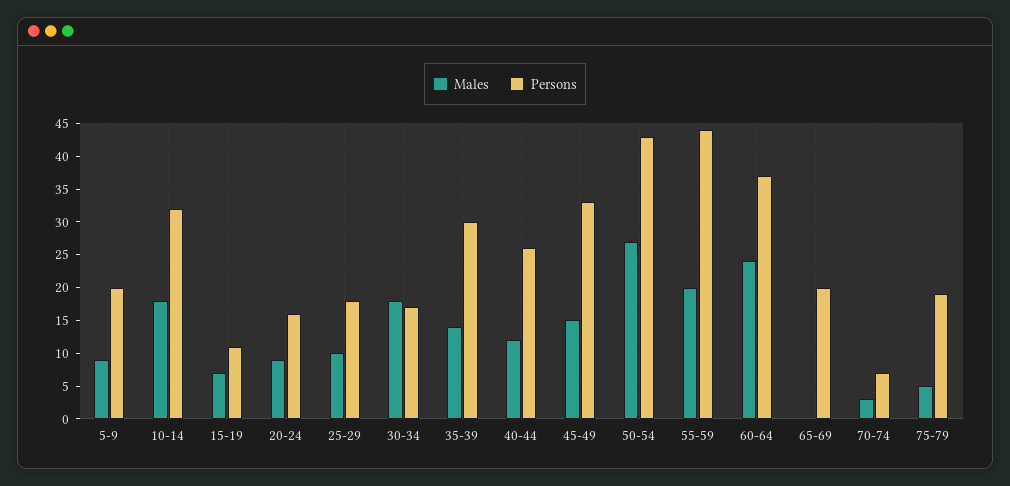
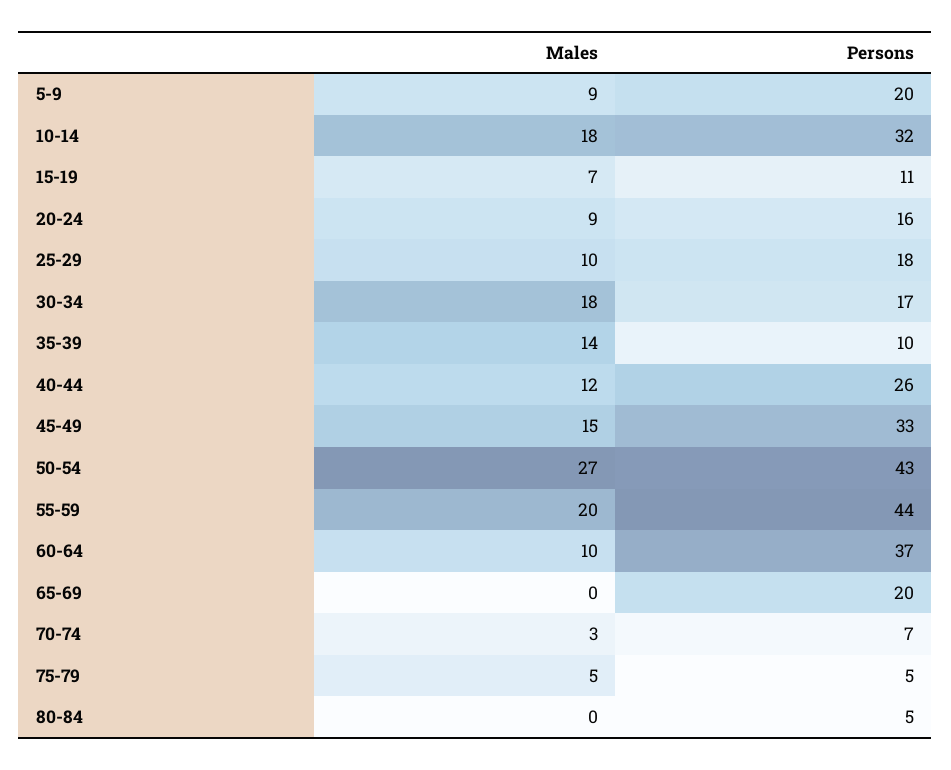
Persons, 35-39: 30 -> 10
Males, 60-64: 25 -> 10
Persons, 75-79: 20 -> 5
Males, 80-84: none -> 0
Persons, 80-84: none -> 5

